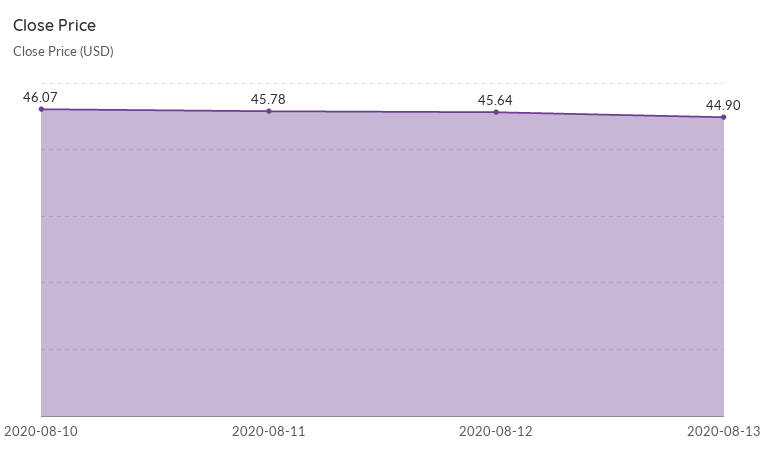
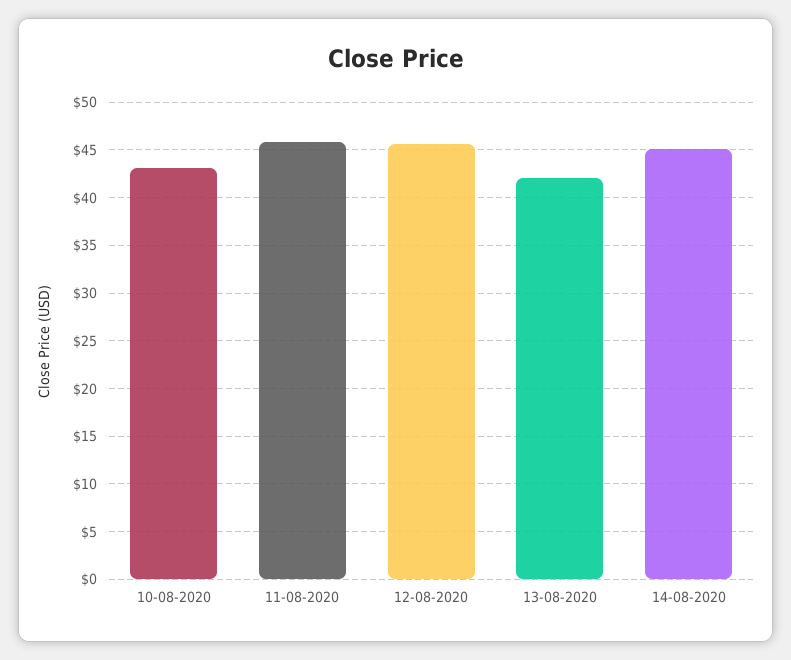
2020-08-10: 46.07 -> 43
2020-08-13: 44.9 -> 42
14-08-2020: none -> 45

